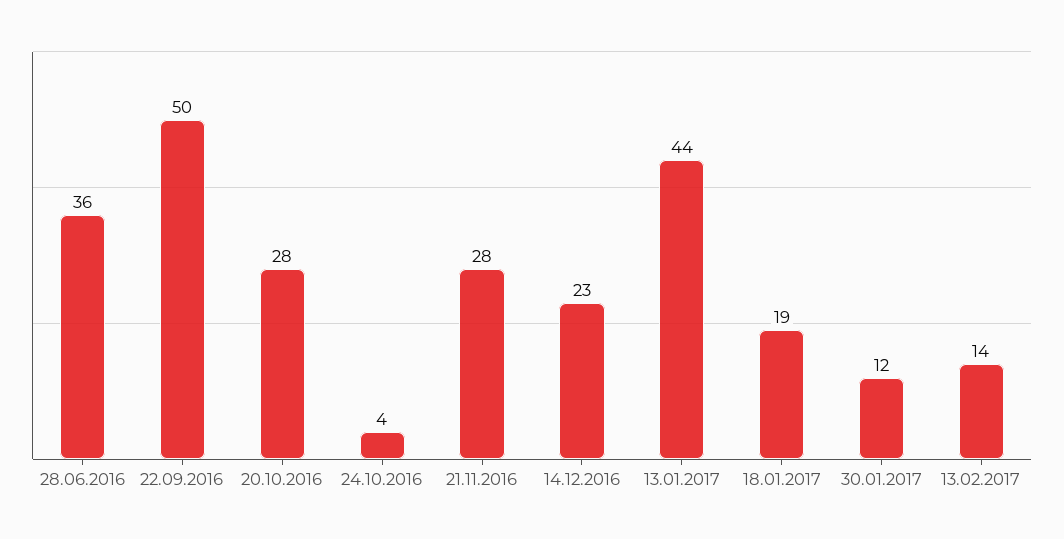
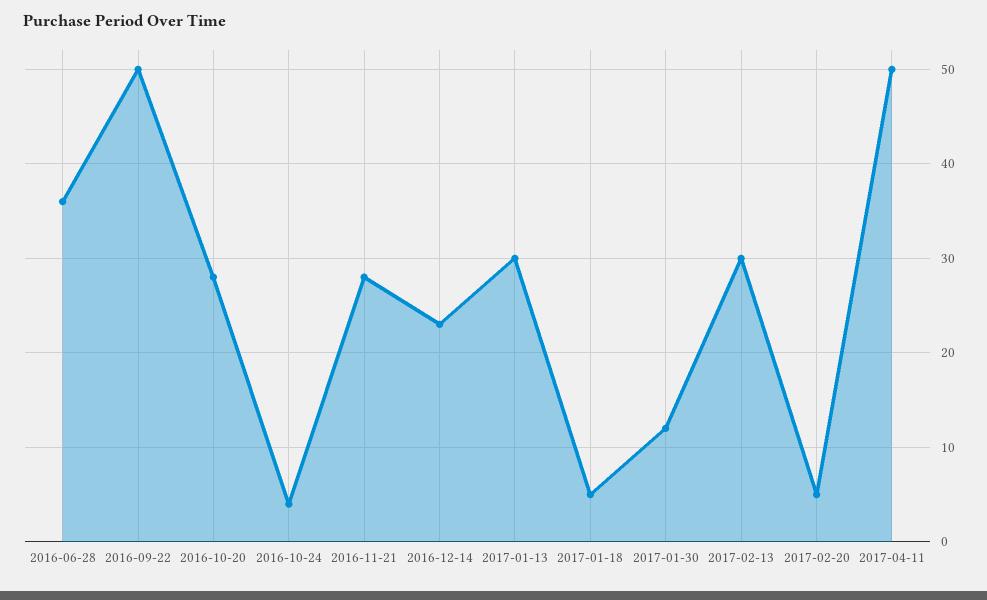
13.01.2017: 44 -> 30
18.01.2017: 19 -> 5
13.02.2017: 14 -> 30
2017-02-20: none -> 5
2017-04-11: none -> 50

